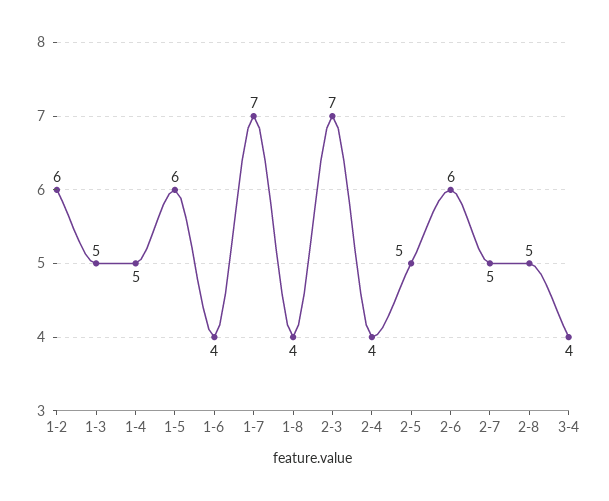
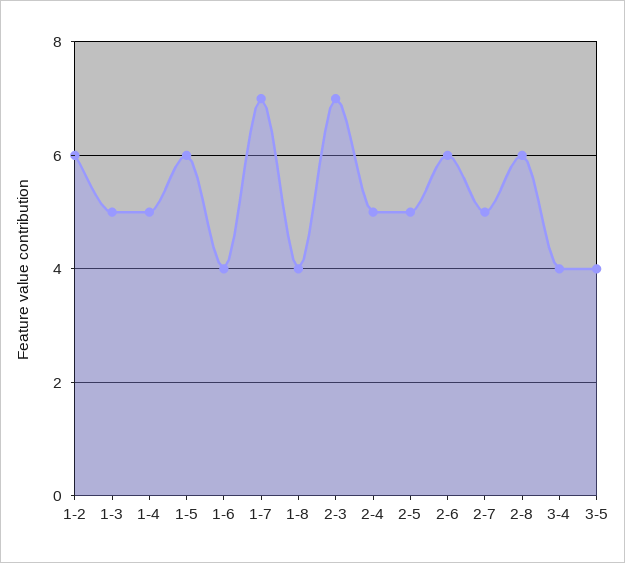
2-4: 4 -> 5
2-8: 5 -> 6
3-5: none -> 4

